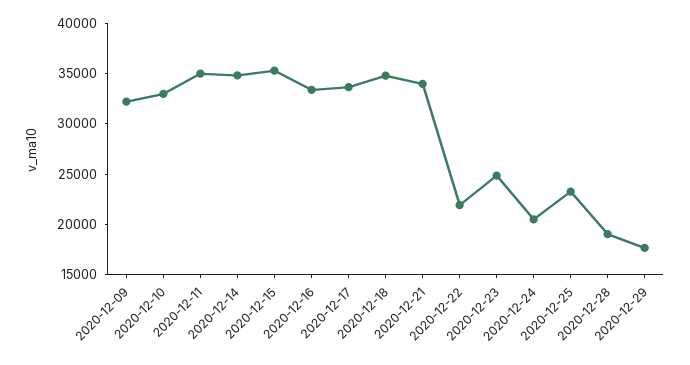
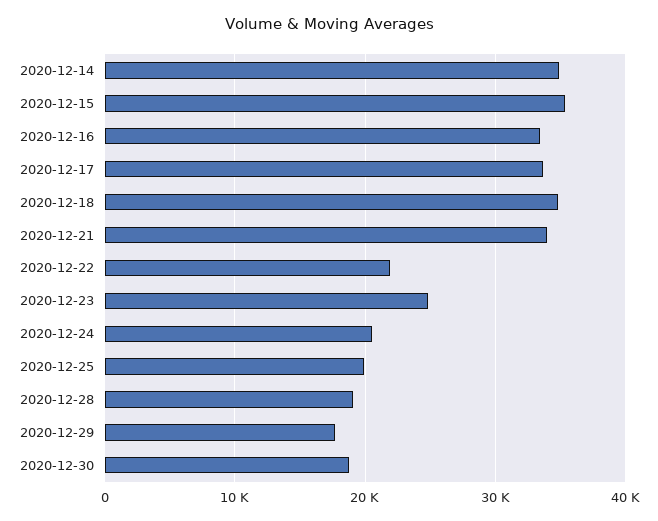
2020-12-09: 32000 -> none
2020-12-10: 33000 -> none
2020-12-11: 35000 -> none
2020-12-25: 23000 -> 20000
2020-12-30: none -> 19000

